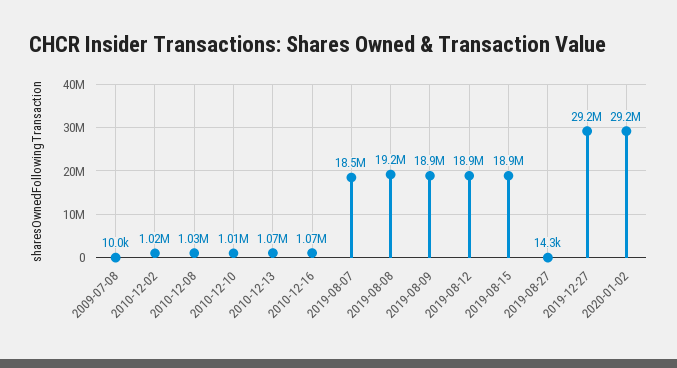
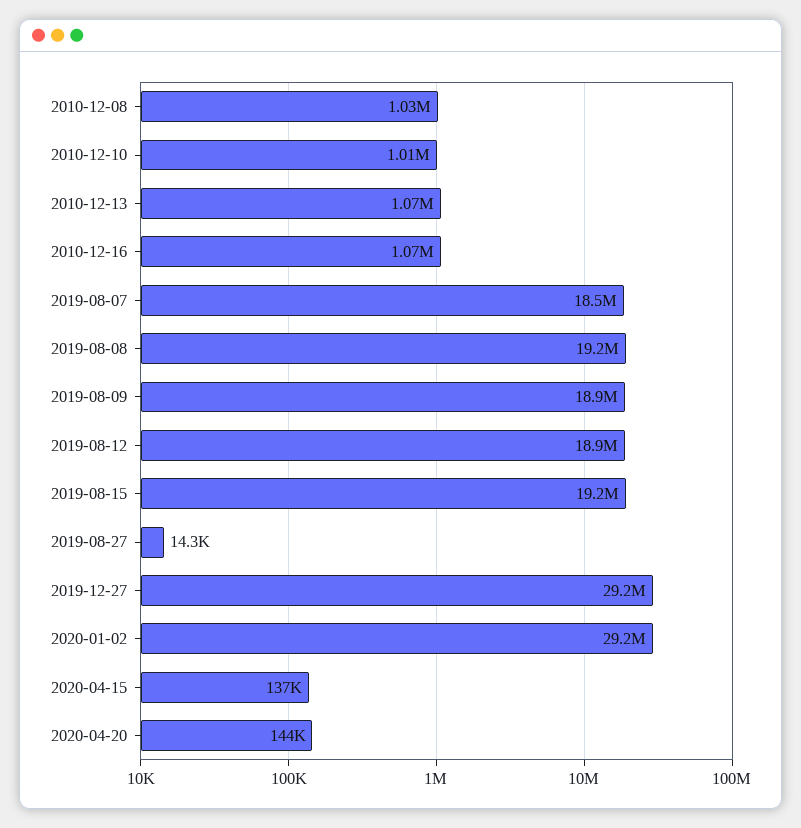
2009-07-08: 10000 -> none
2010-12-02: 1020000 -> none
2019-08-15: 18900000 -> 19200000
2020-04-15: none -> 137000
2020-04-20: none -> 144000

